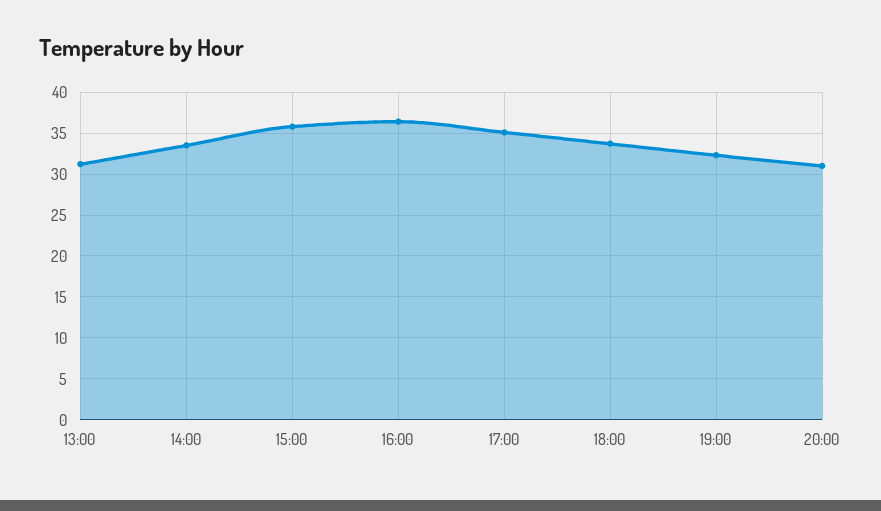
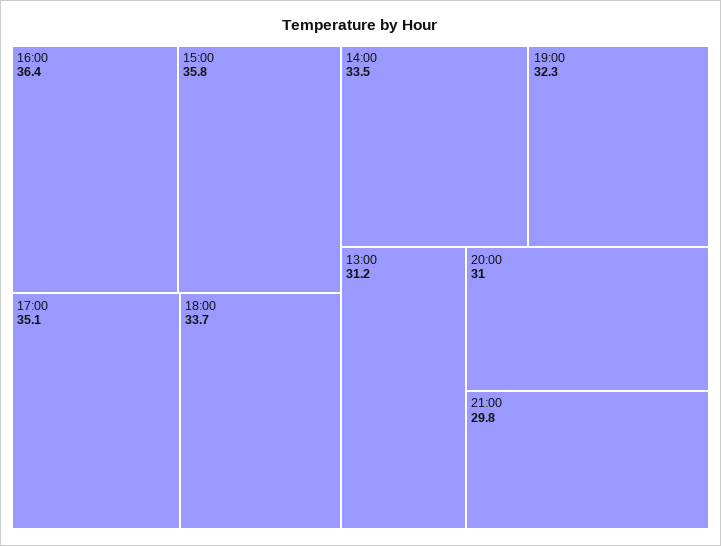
21:00: none -> 29.8

